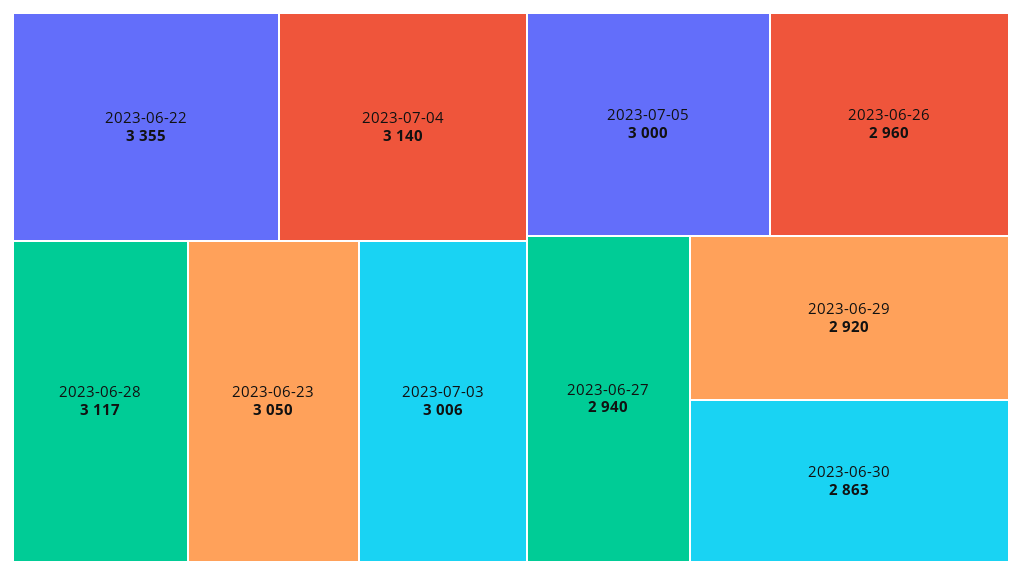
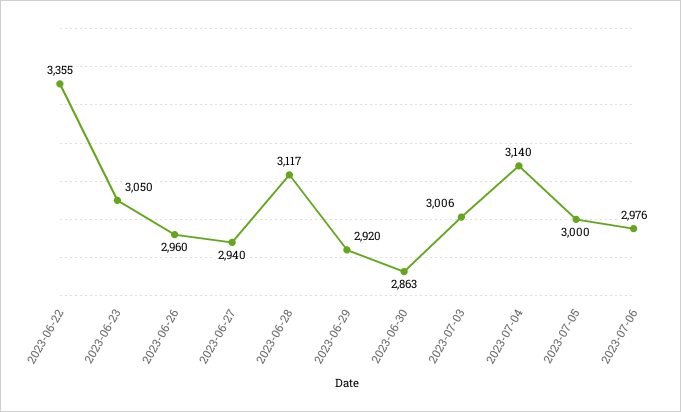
2023-07-06: none -> 2976

